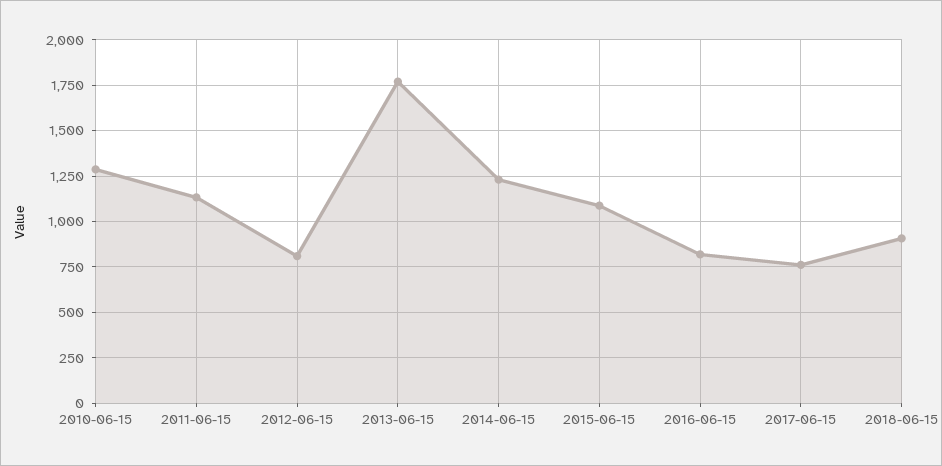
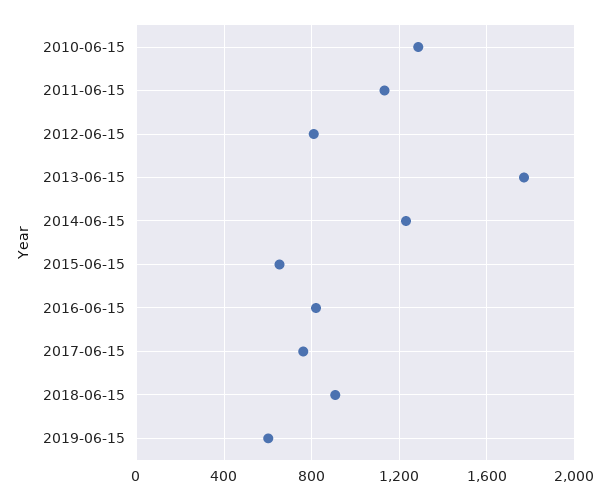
2015-06-15: 1100 -> 650
2019-06-15: none -> 600

